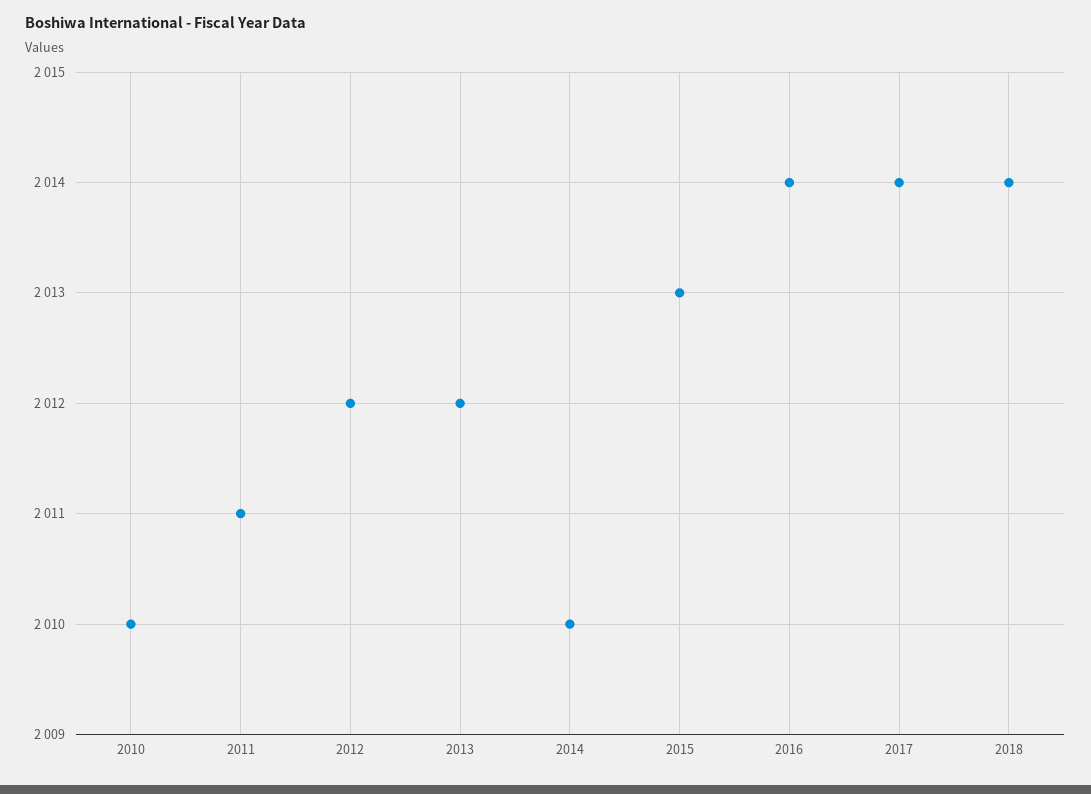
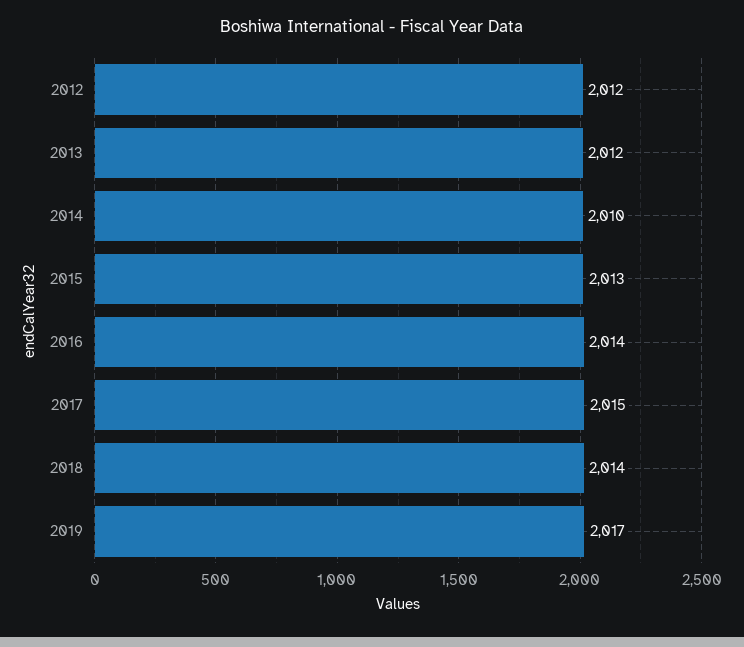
2010: 2010 -> none
2011: 2011 -> none
2017: 2014 -> 2015
2019: none -> 2017

